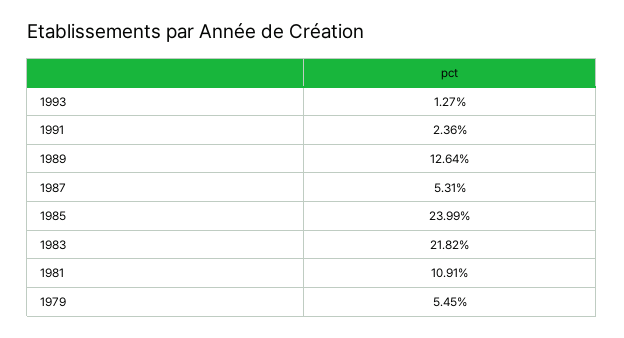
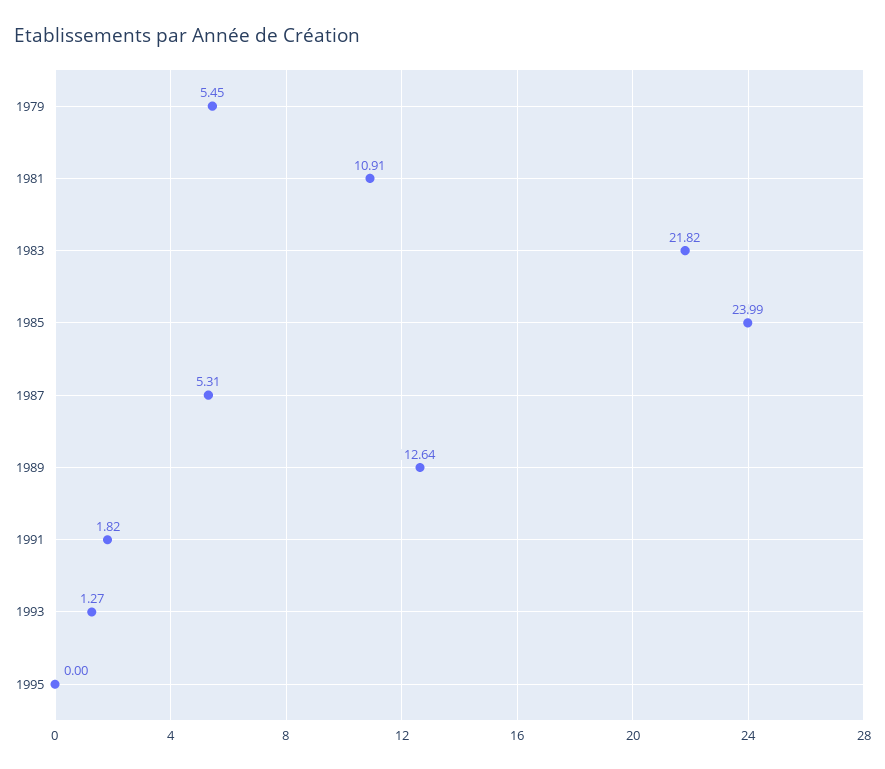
1991: 2.36 -> 1.82
1995: none -> 0

